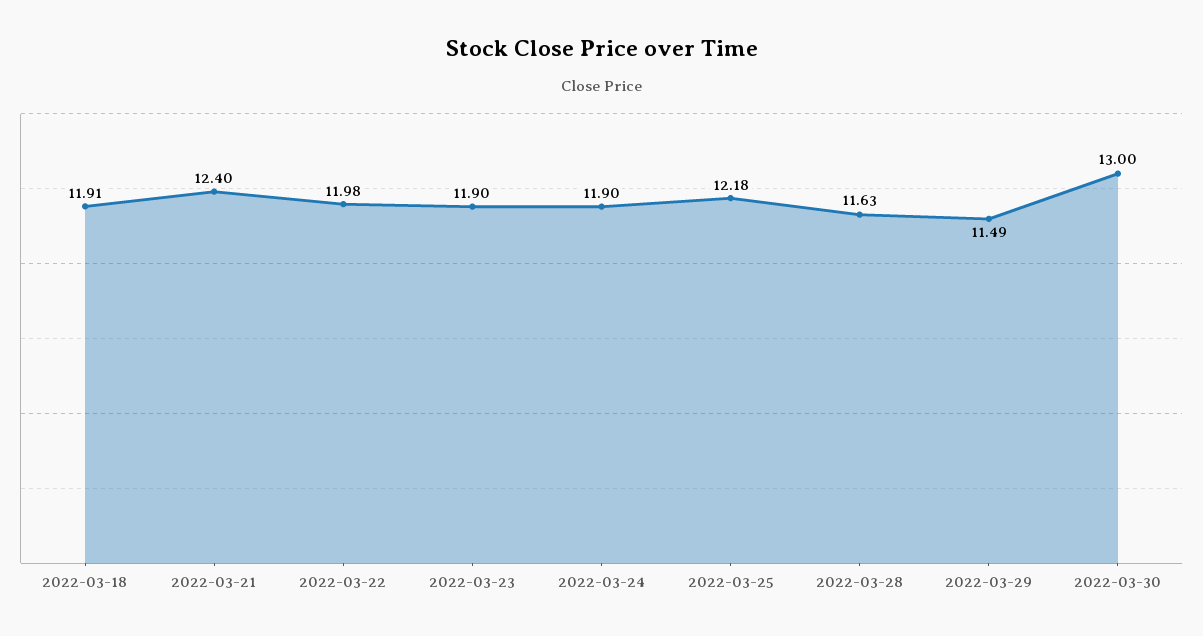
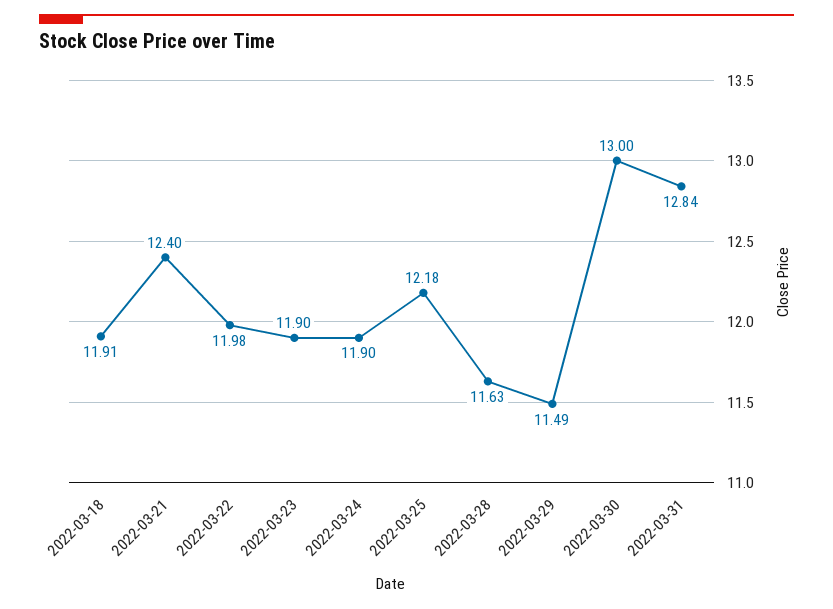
2022-03-31: none -> 12.84

